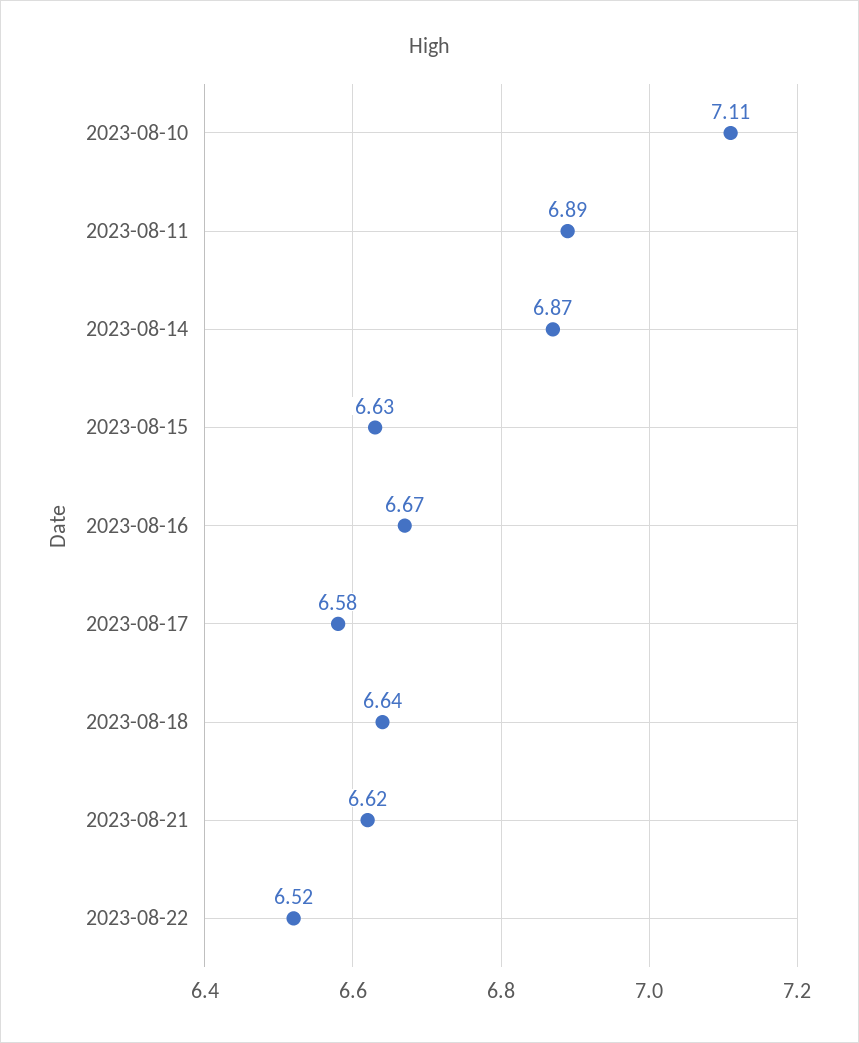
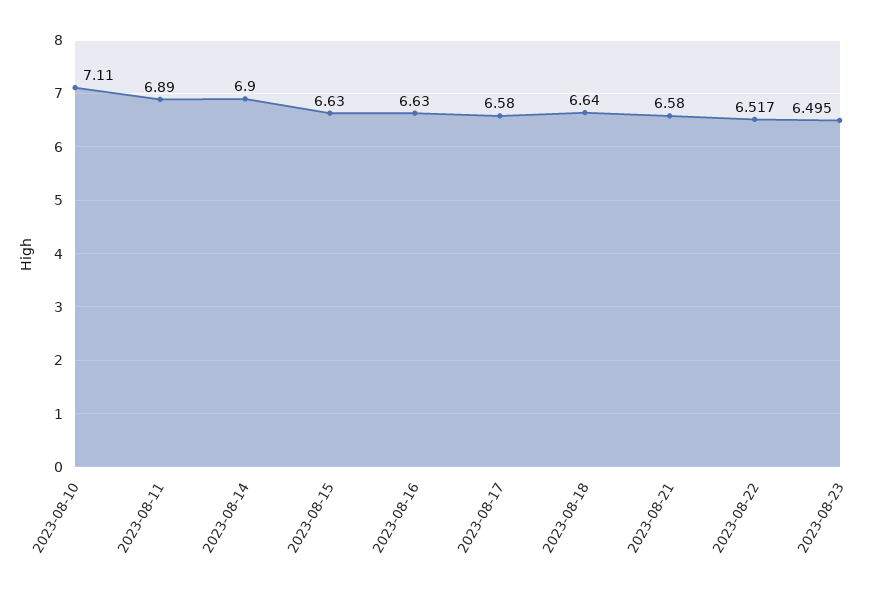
2023-08-14: 6.87 -> 6.9
2023-08-16: 6.67 -> 6.63
2023-08-21: 6.62 -> 6.58
2023-08-23: none -> 6.495

